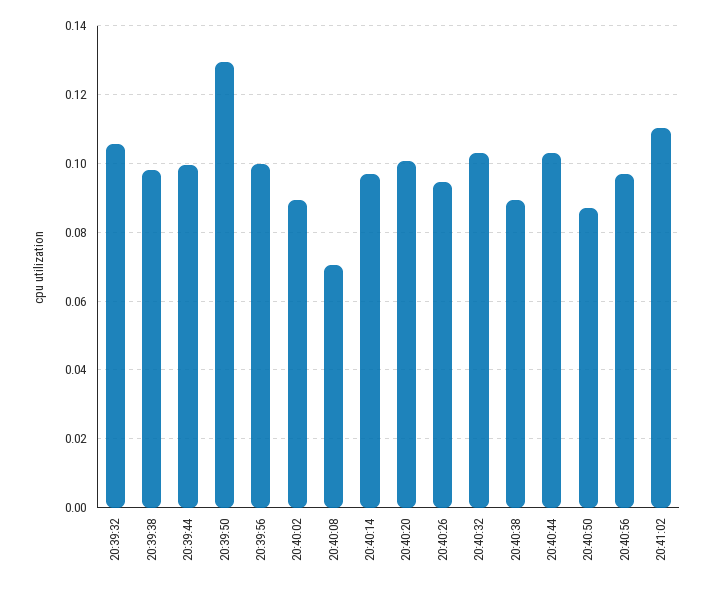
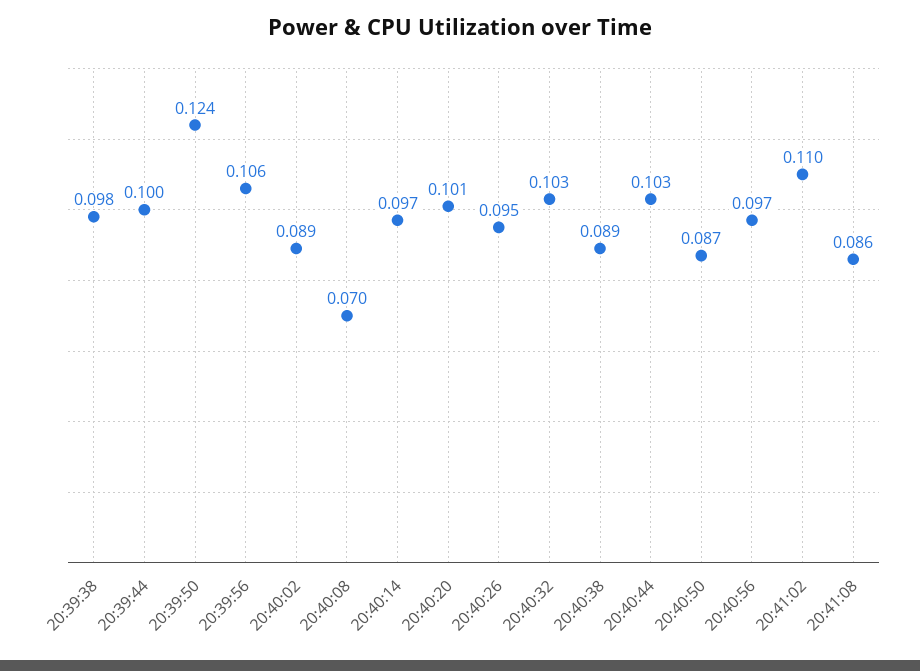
20:39:32: 0.106 -> none
20:39:50: 0.13 -> 0.124
20:39:56: 0.1 -> 0.106
20:41:08: none -> 0.086

